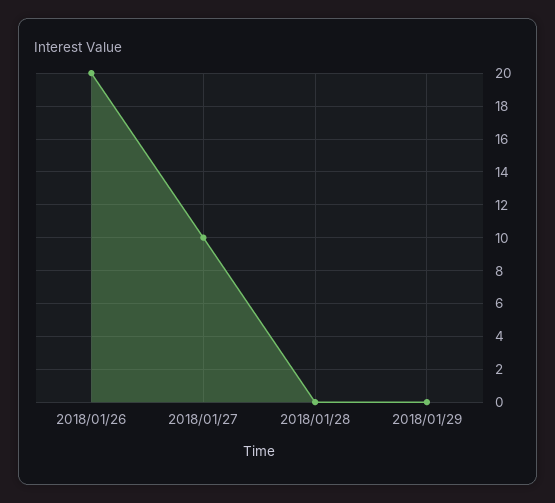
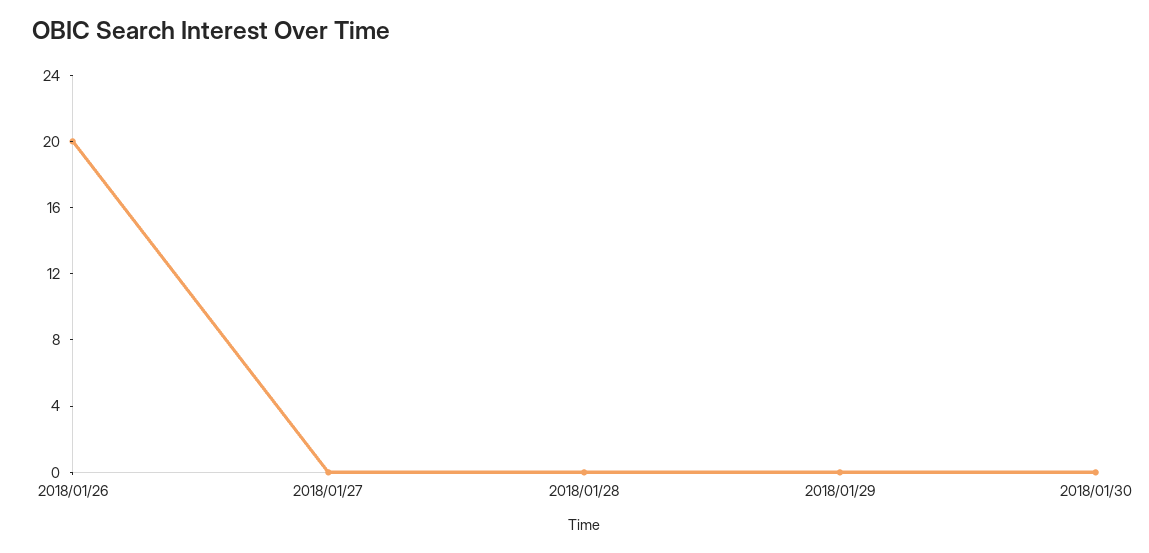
2018/01/27: 10 -> 0
2018/01/30: none -> 0

